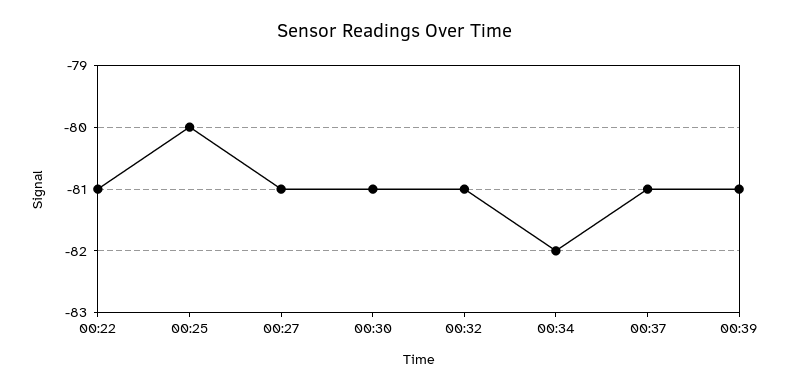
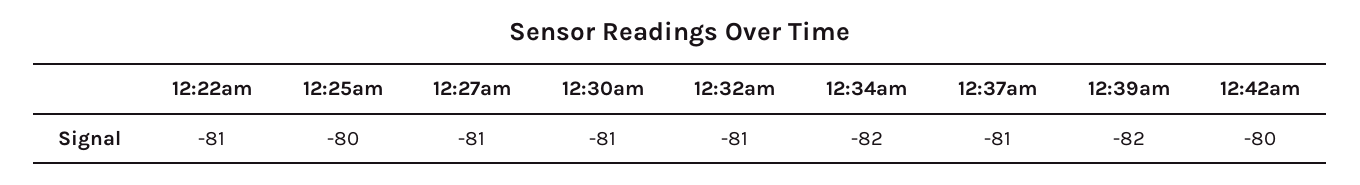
00:39: -81 -> -82
12:42am: none -> -80

